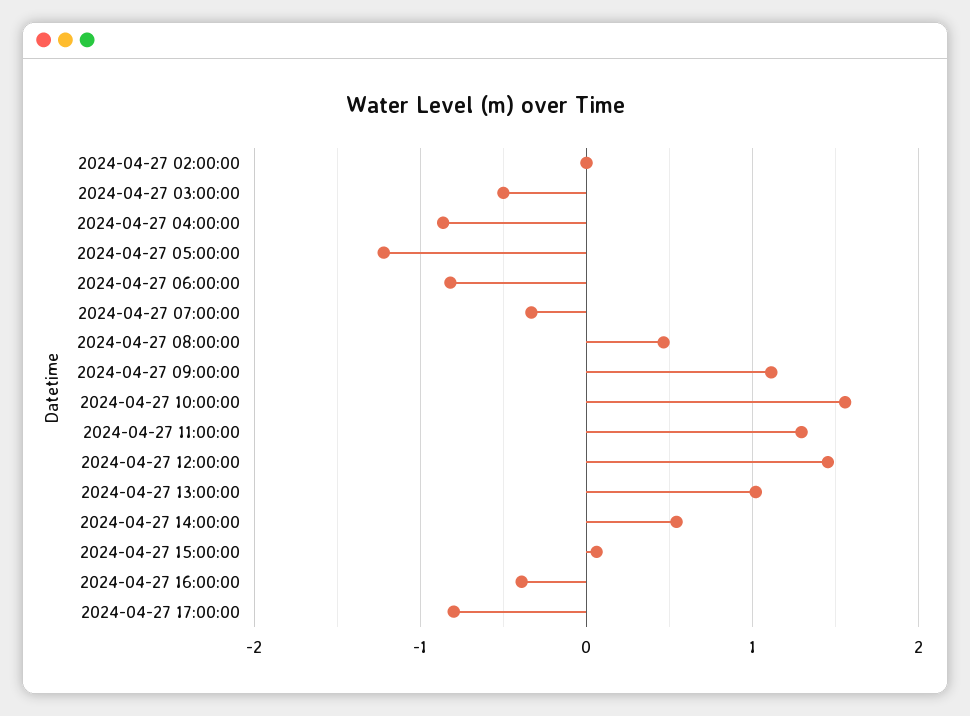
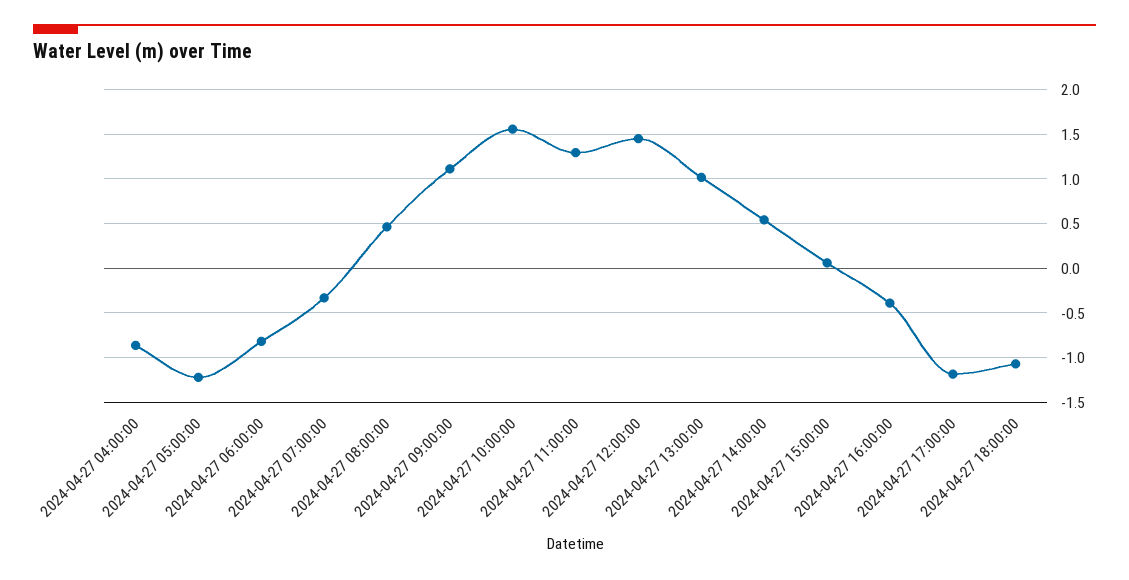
2024-04-27 02:00:00: 0 -> none
2024-04-27 03:00:00: -0.5 -> none
2024-04-27 17:00:00: -0.8 -> -1.2
2024-04-27 18:00:00: none -> -1.1

